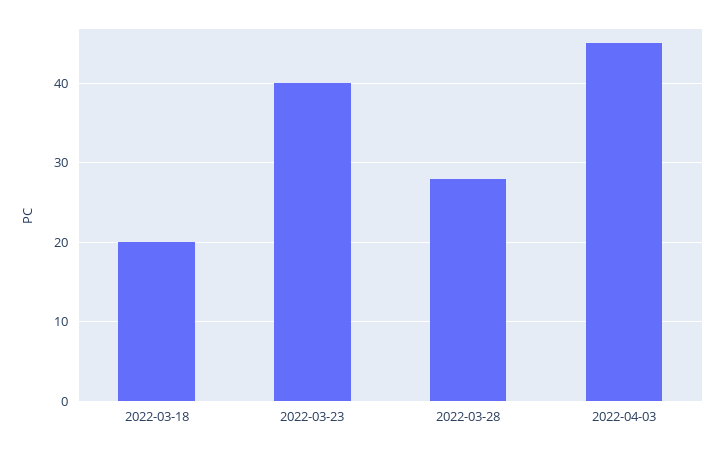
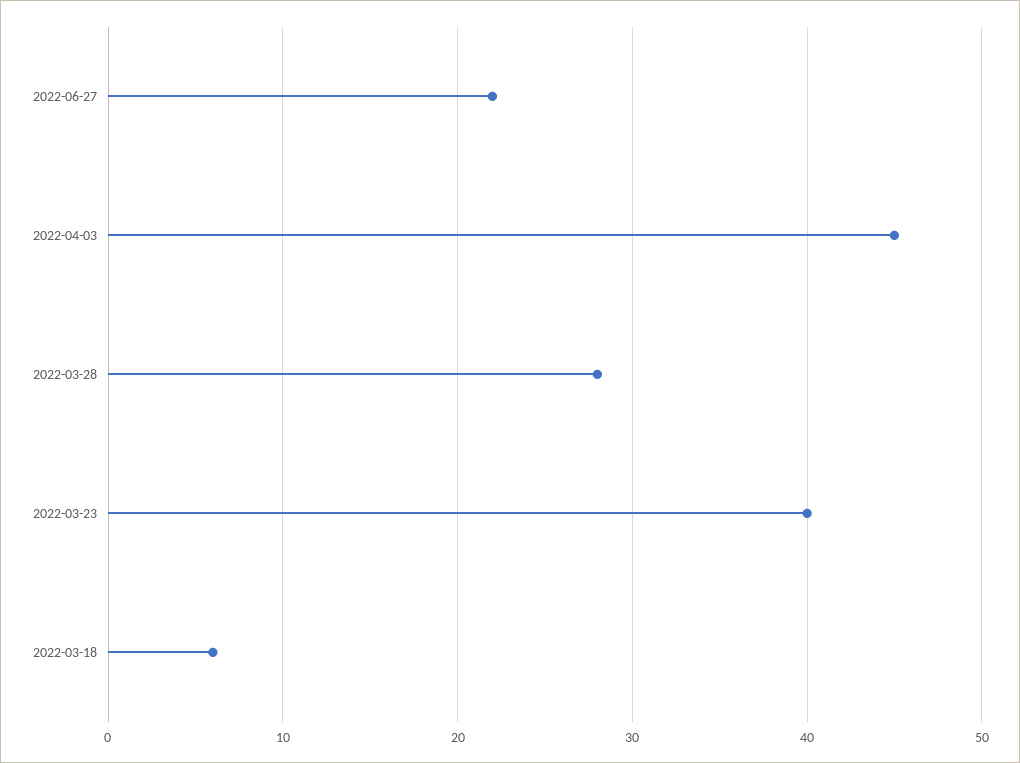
2022-03-18: 20 -> 6
2022-06-27: none -> 22

